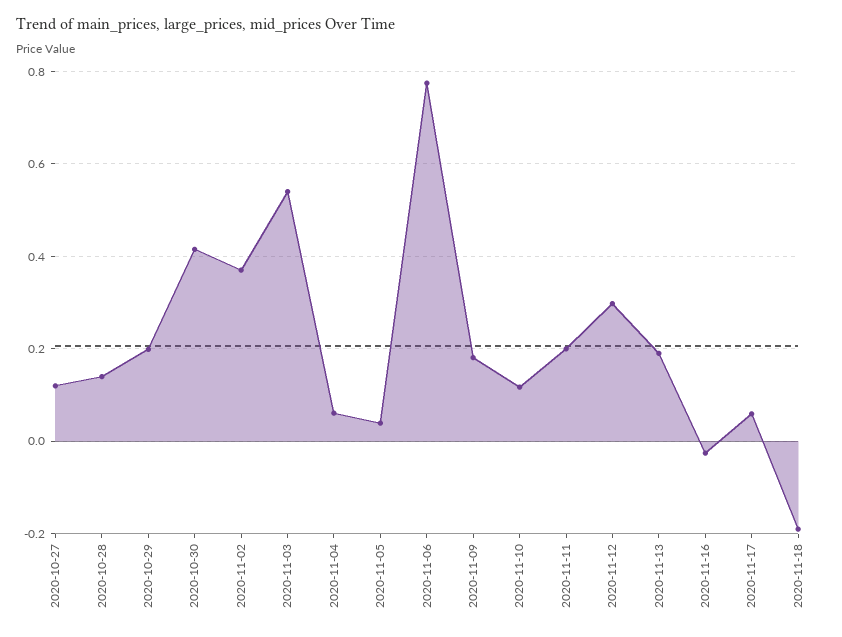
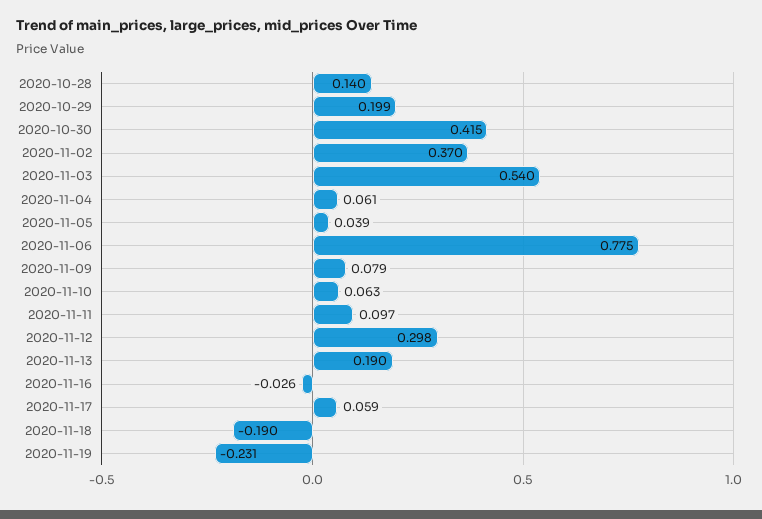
2020-10-27: 0.12 -> none
2020-11-09: 0.18 -> 0.079
2020-11-10: 0.12 -> 0.063
2020-11-11: 0.2 -> 0.097
2020-11-19: none -> -0.231

